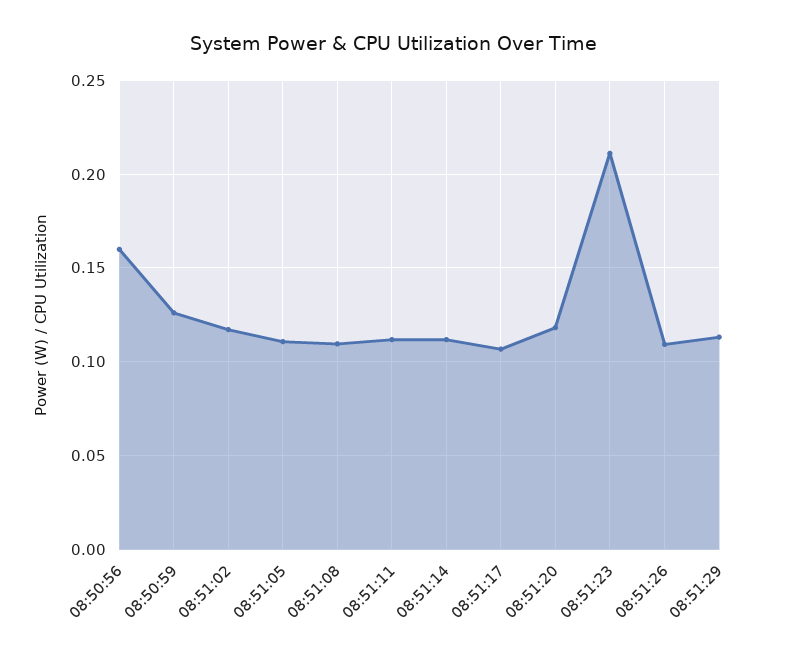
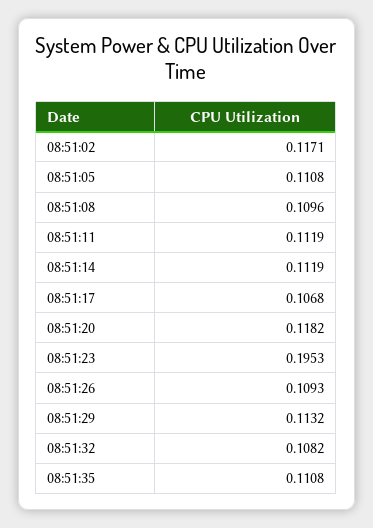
08:50:56: 0.16 -> none
08:50:59: 0.125 -> none
08:51:23: 0.21 -> 0.1953
08:51:32: none -> 0.1082
08:51:35: none -> 0.1108

